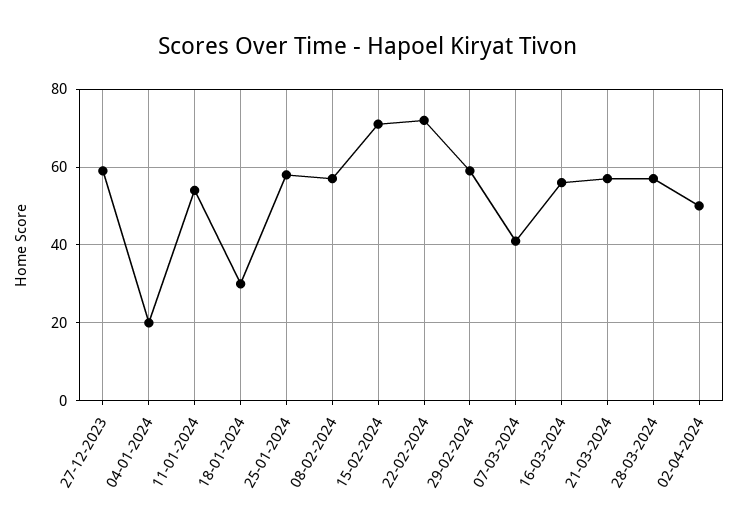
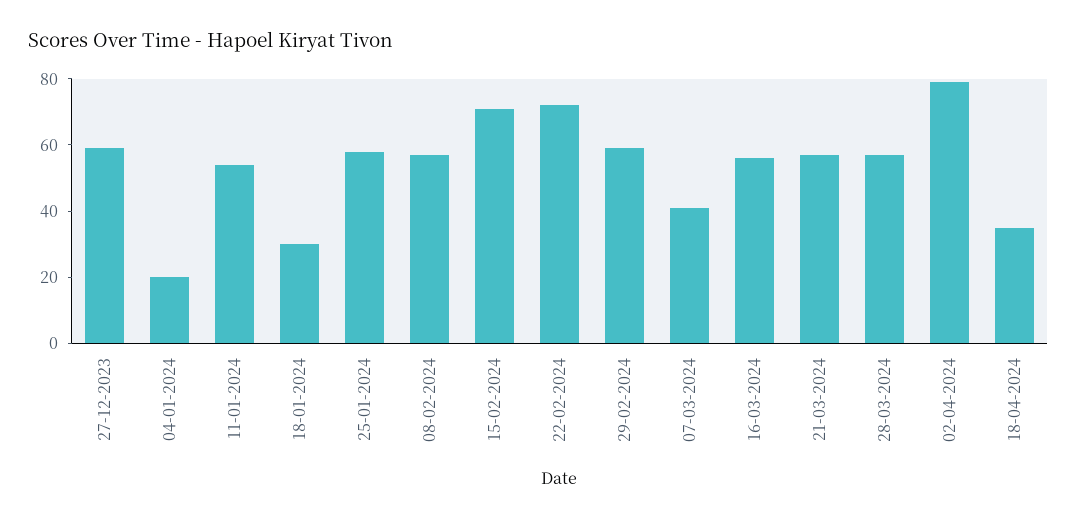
02-04-2024: 50 -> 80
18-04-2024: none -> 35

